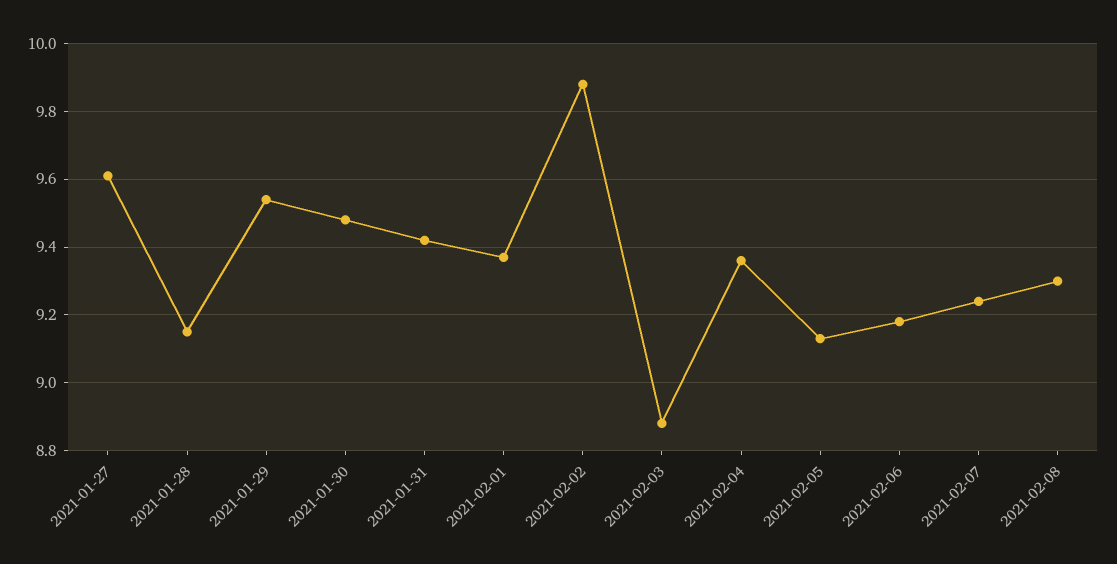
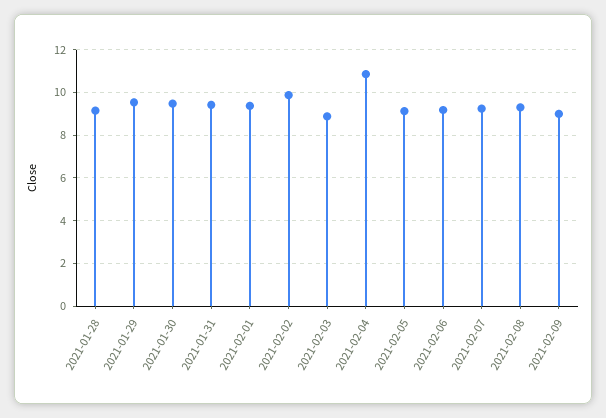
2021-01-27: 9.6 -> none
2021-02-04: 9.35 -> 11
2021-02-09: none -> 9

